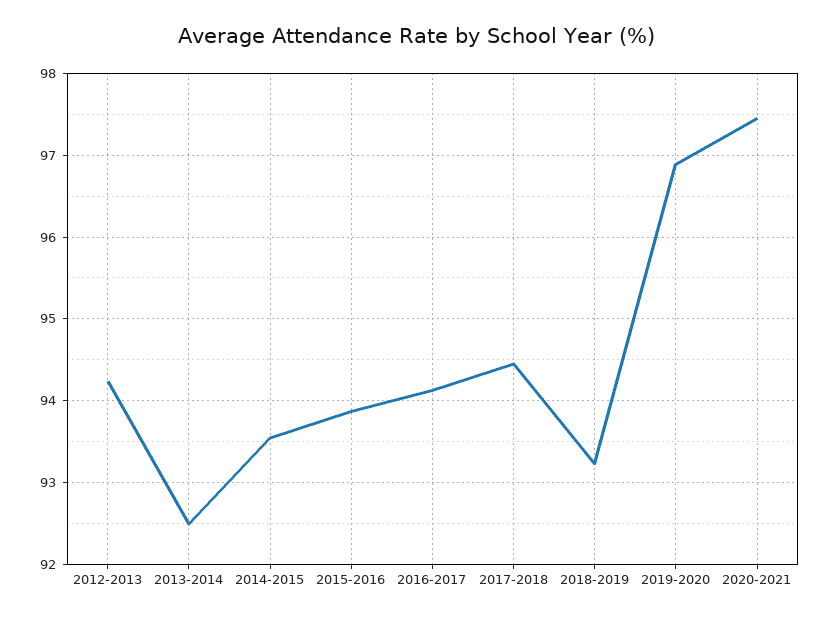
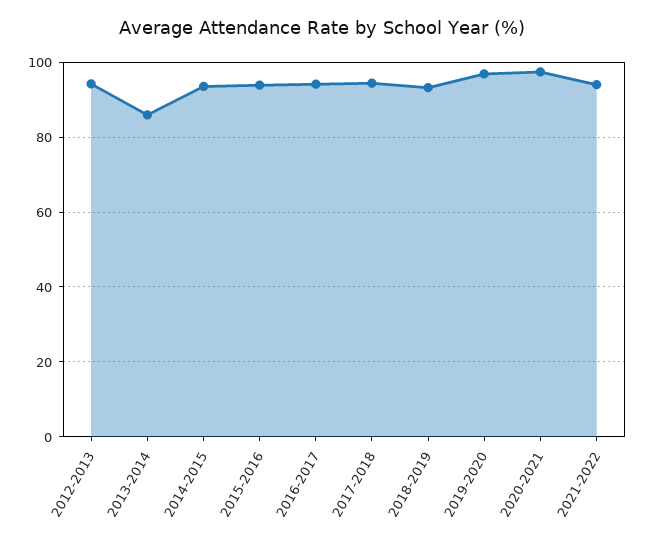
2013-2014: 92.5 -> 86
2021-2022: none -> 94

